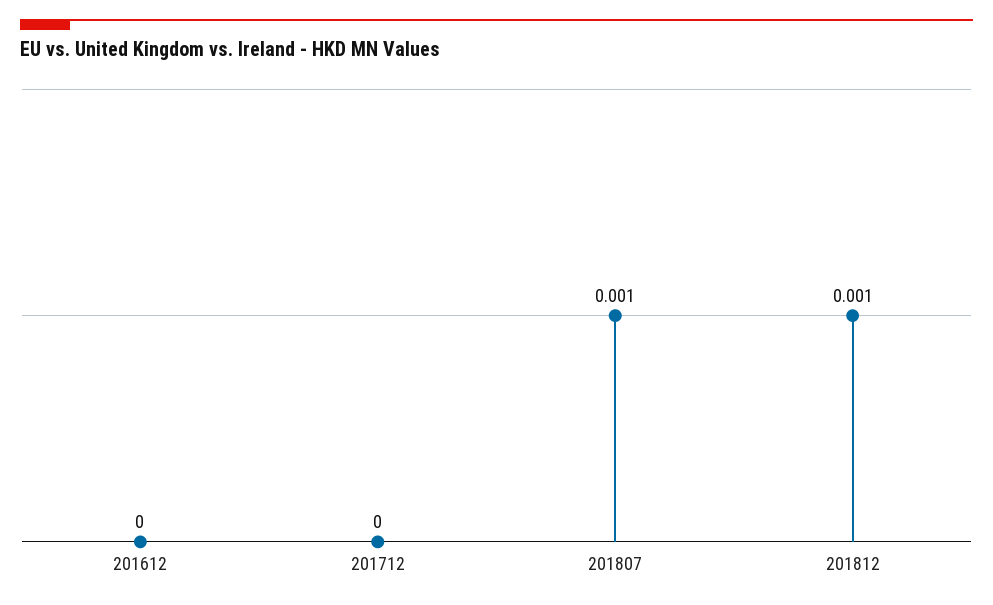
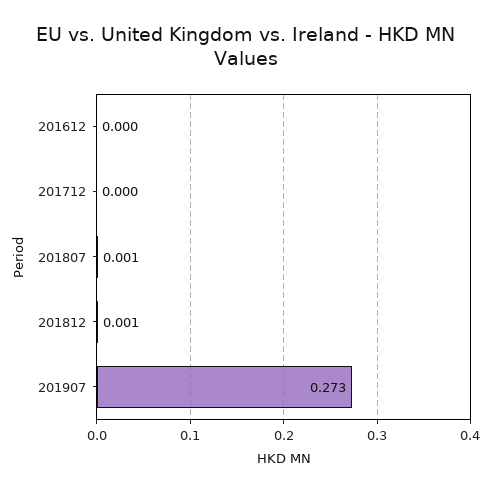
201907: none -> 0.273

